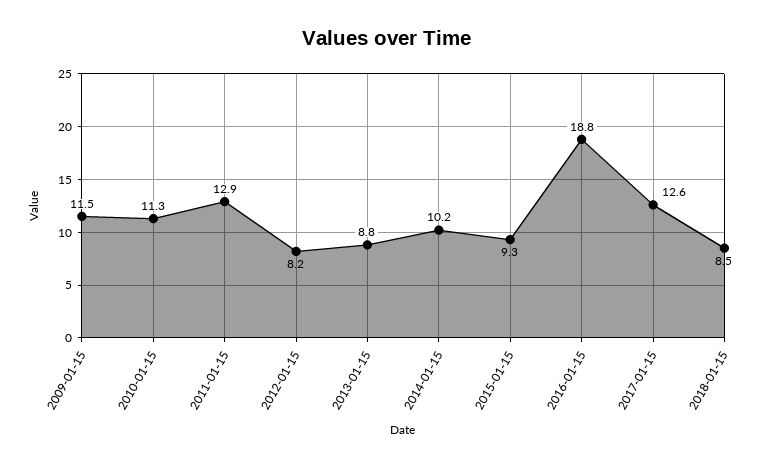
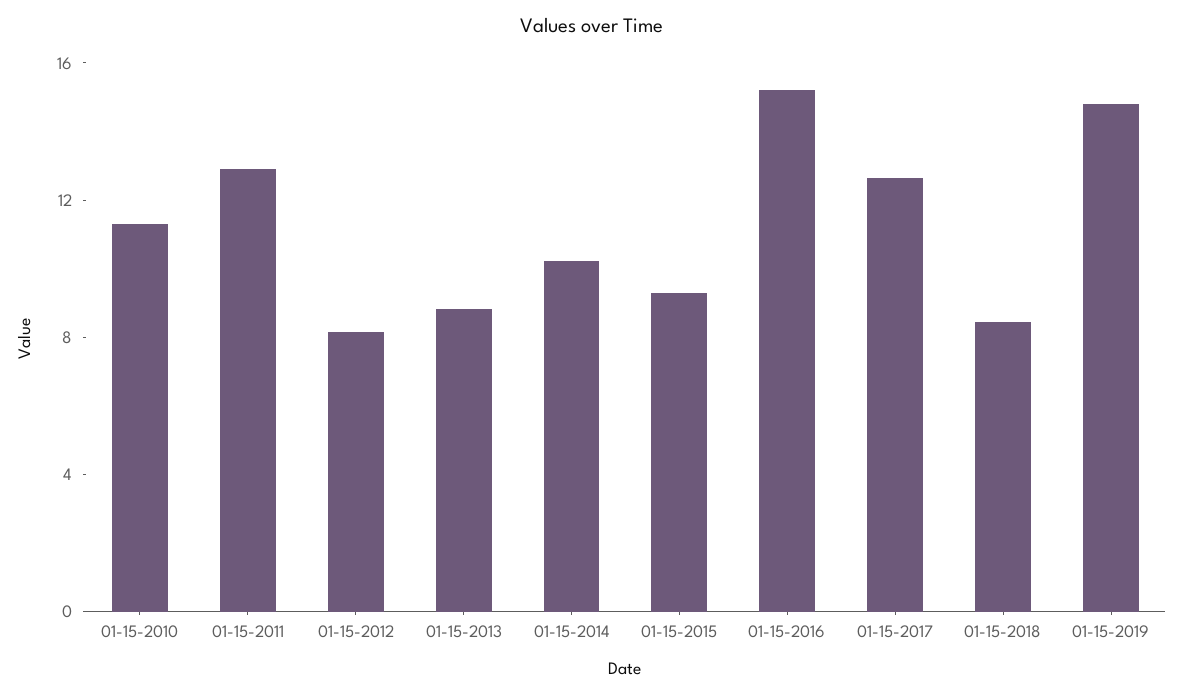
2009-01-15: 11.5 -> none
2016-01-15: 18.8 -> 15
01-15-2019: none -> 15

